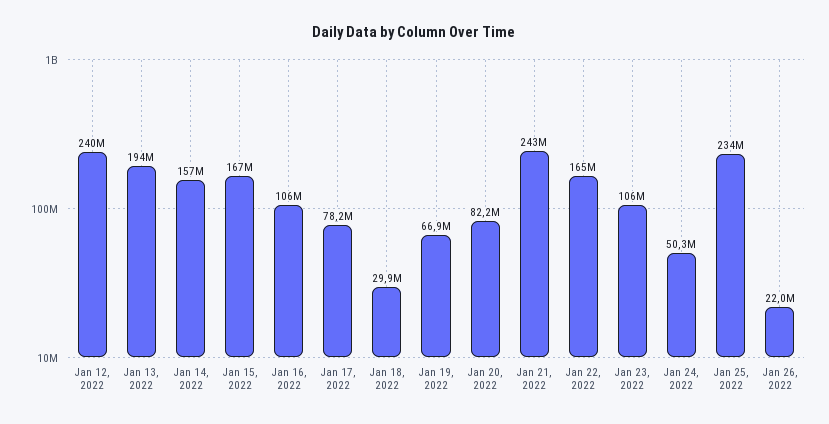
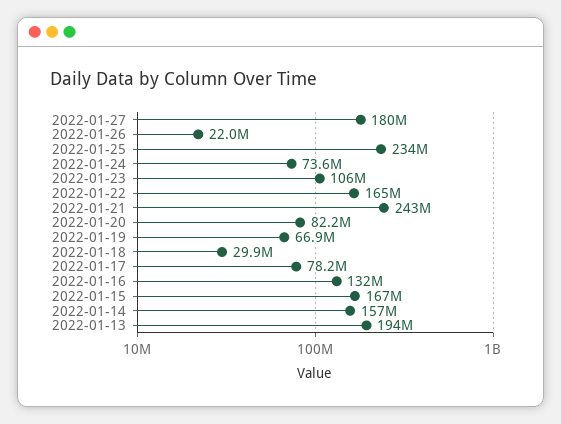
Jan 12, 2022: 240000000 -> none
Jan 16, 2022: 106000000 -> 132000000
Jan 24, 2022: 50300000 -> 73600000
2022-01-27: none -> 180000000

